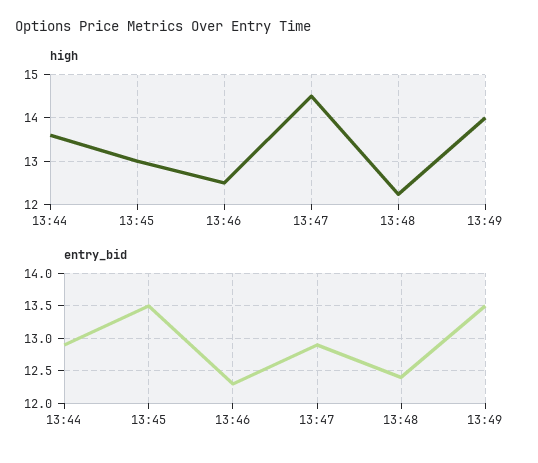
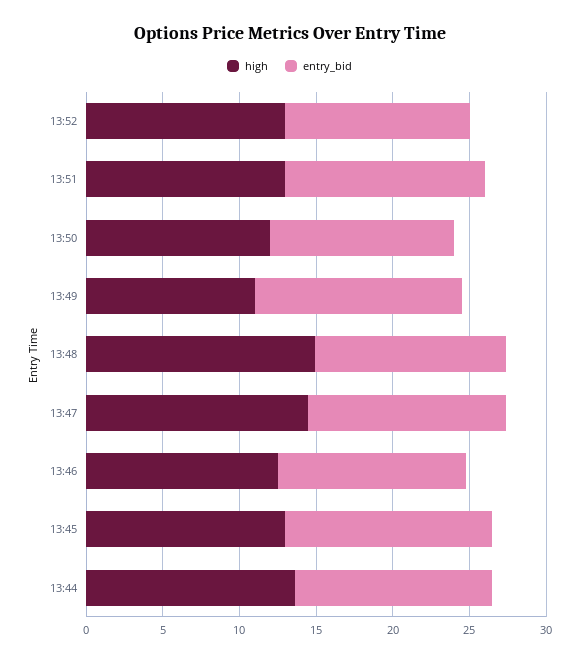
high, 13:48: 12.2 -> 15
high, 13:49: 14 -> 11
high, 13:52: none -> 13
entry_bid, 13:52: none -> 12
high, 13:51: none -> 13
entry_bid, 13:51: none -> 13
high, 13:50: none -> 12
entry_bid, 13:50: none -> 12

